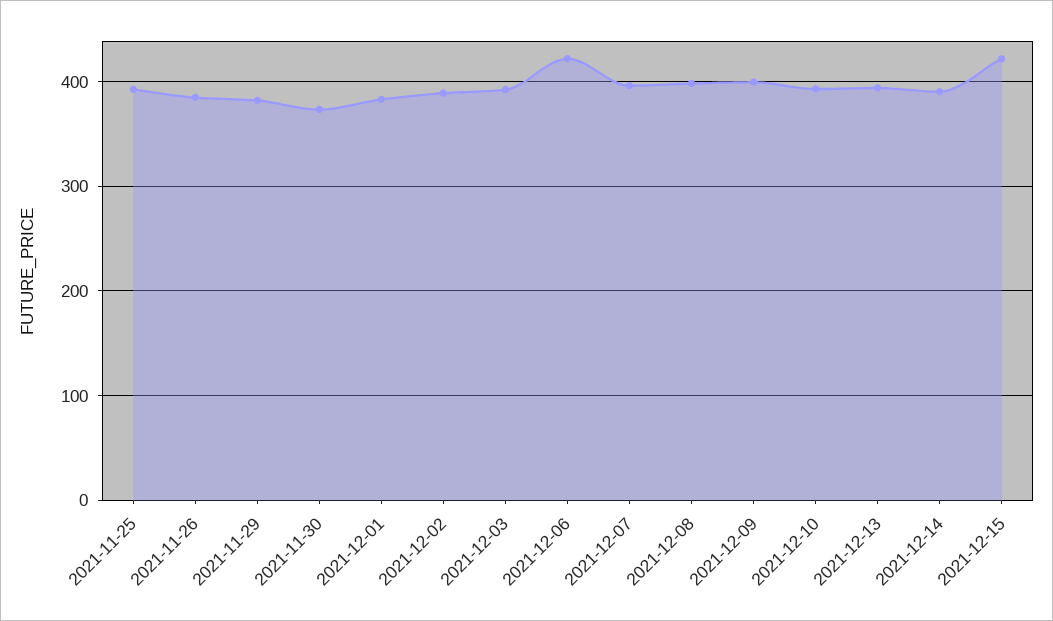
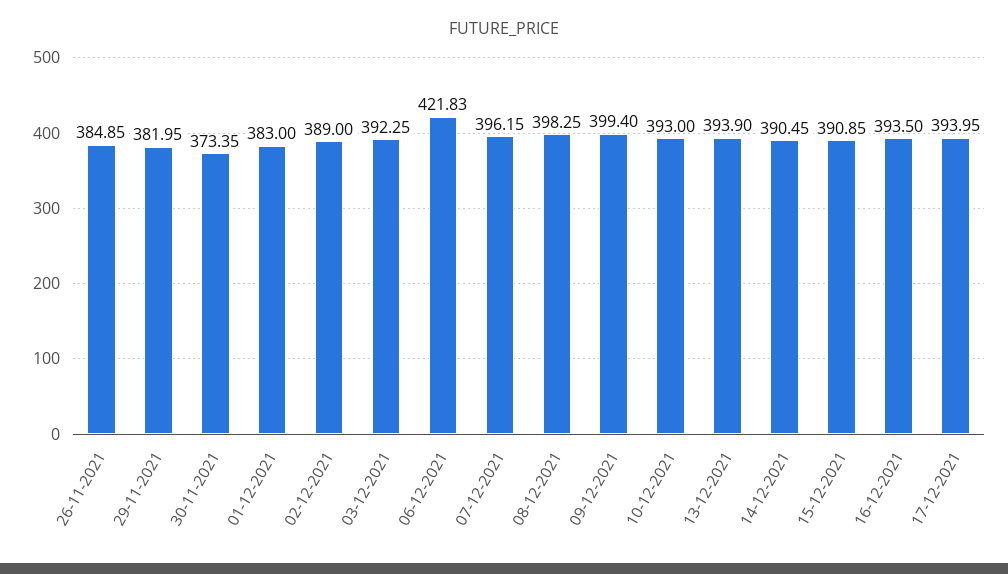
2021-11-25: 390 -> none
2021-12-15: 420 -> 390.85
16-12-2021: none -> 393.5
17-12-2021: none -> 393.95

